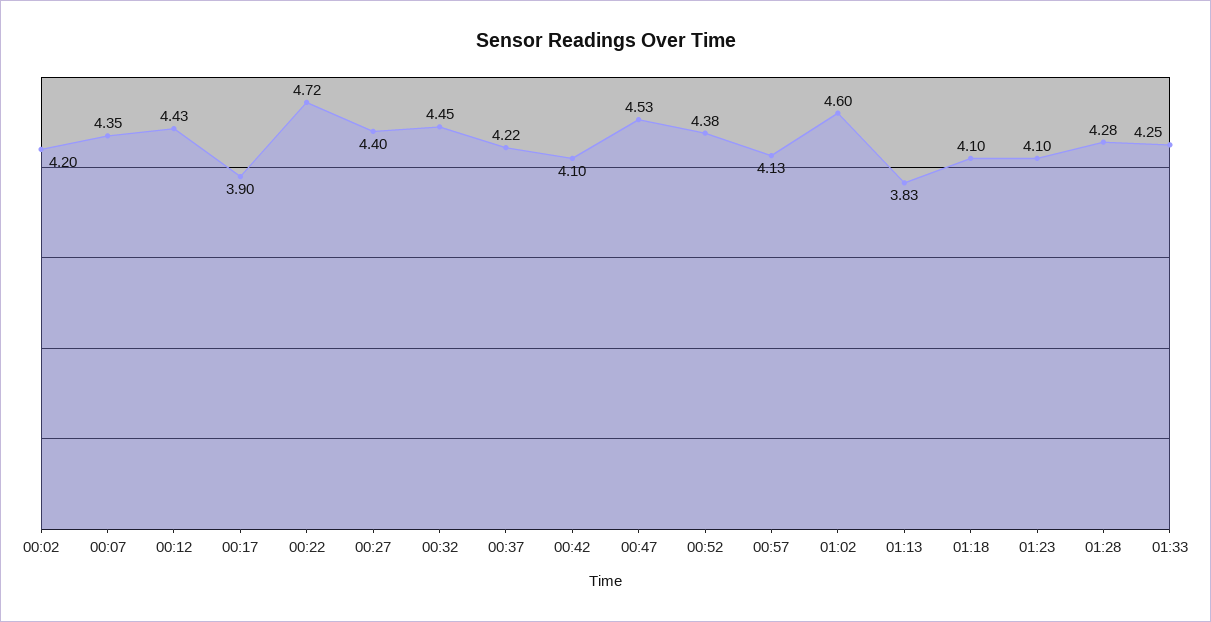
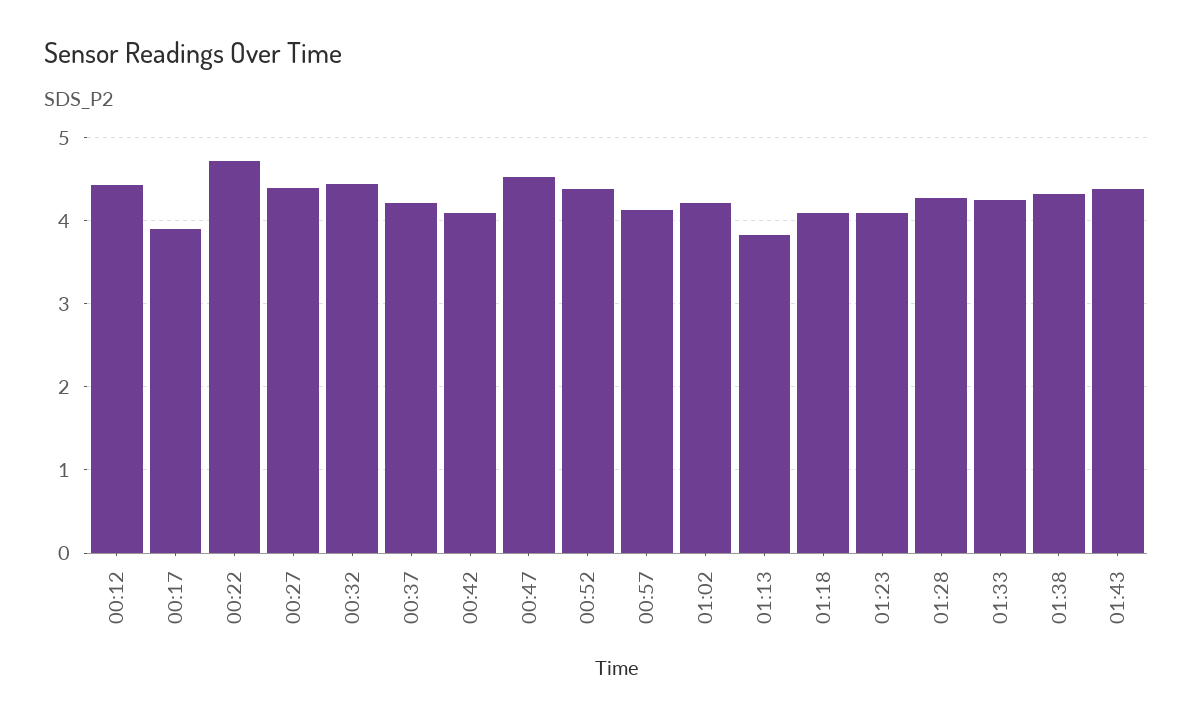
00:02: 4.2 -> none
00:07: 4.35 -> none
01:02: 4.6 -> 4.2
01:38: none -> 4.3
01:43: none -> 4.4

